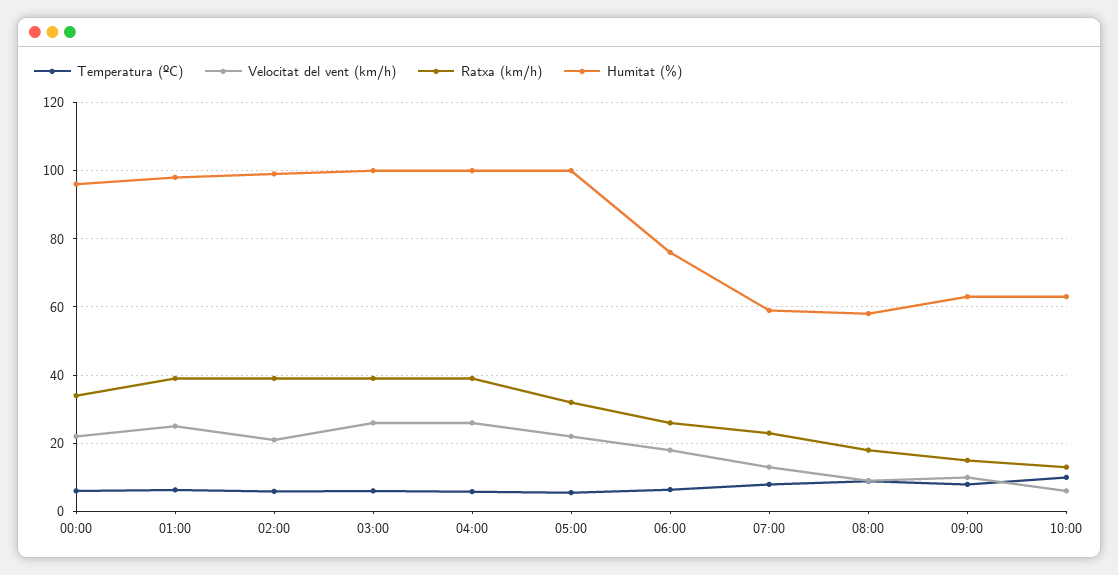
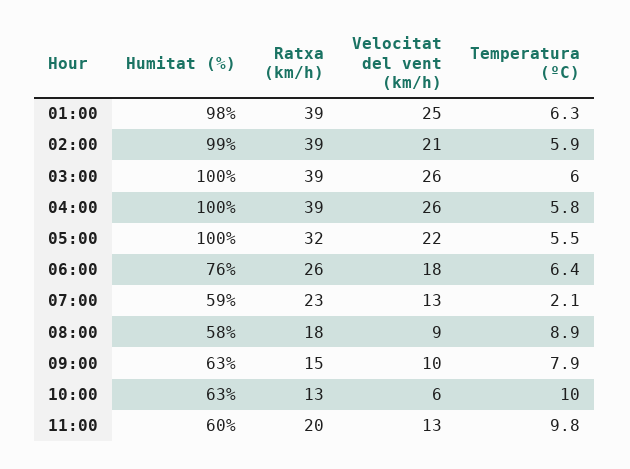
Temperatura (ºC), 00:00: 6 -> none
Velocitat del vent (km/h), 00:00: 22 -> none
Ratxa (km/h), 00:00: 34 -> none
Humitat (%), 00:00: 96 -> none
Temperatura (ºC), 07:00: 8 -> 2.1
Humitat (%), 11:00: none -> 60
Ratxa (km/h), 11:00: none -> 20
Velocitat del vent (km/h), 11:00: none -> 13
Temperatura (ºC), 11:00: none -> 9.8

